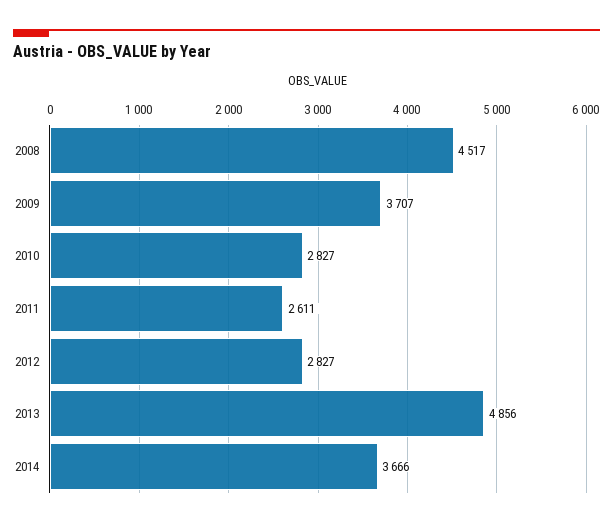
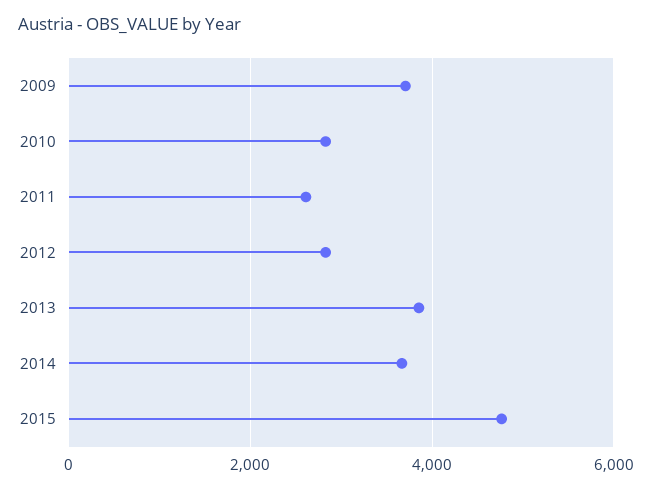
2008: 4517 -> none
2013: 4856 -> 3800
2015: none -> 4800

